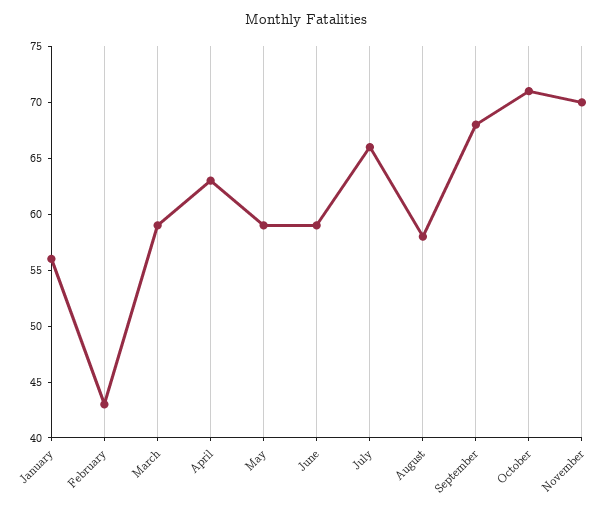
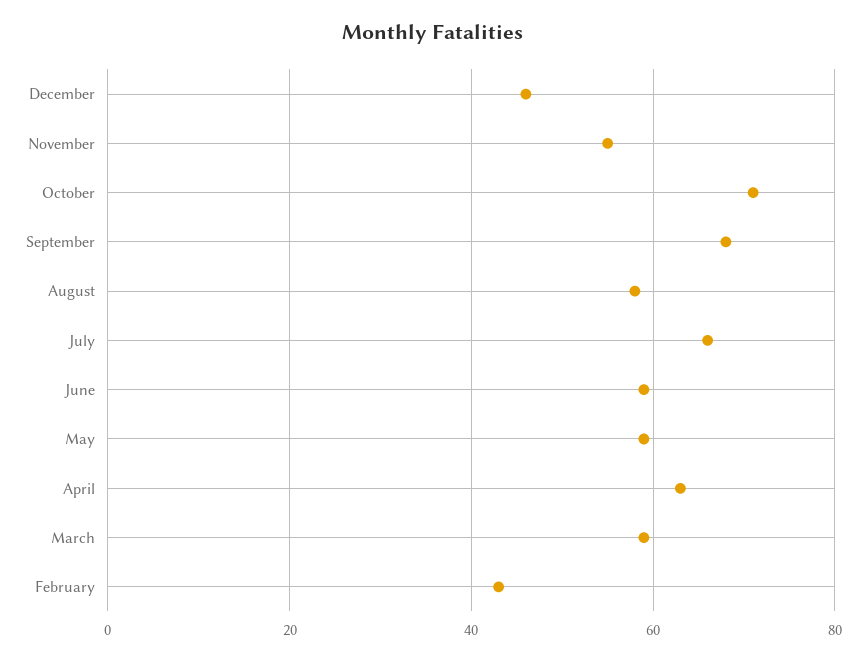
January: 56 -> none
November: 70 -> 55
December: none -> 45

